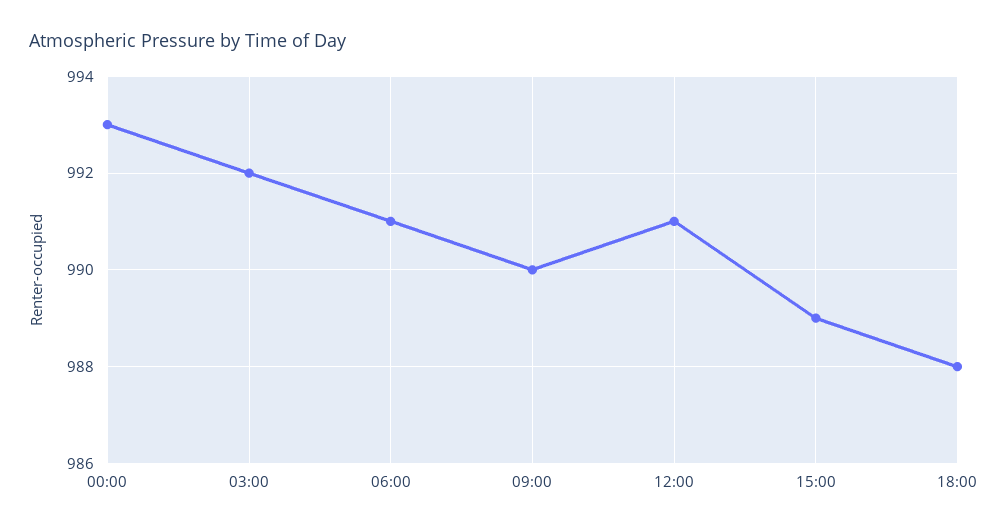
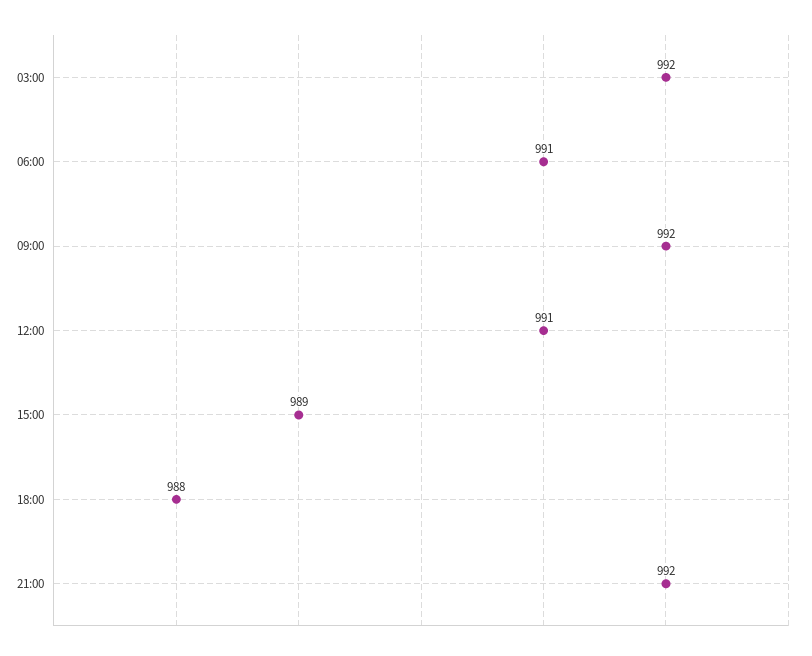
00:00: 993 -> none
09:00: 990 -> 992
21:00: none -> 992

